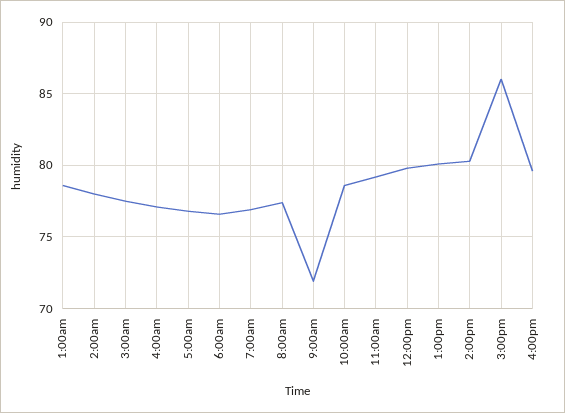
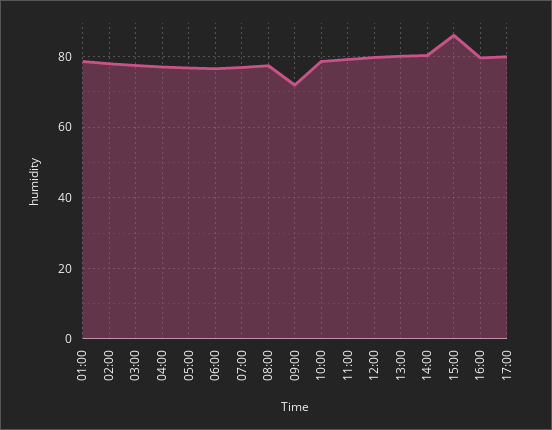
17:00: none -> 80

